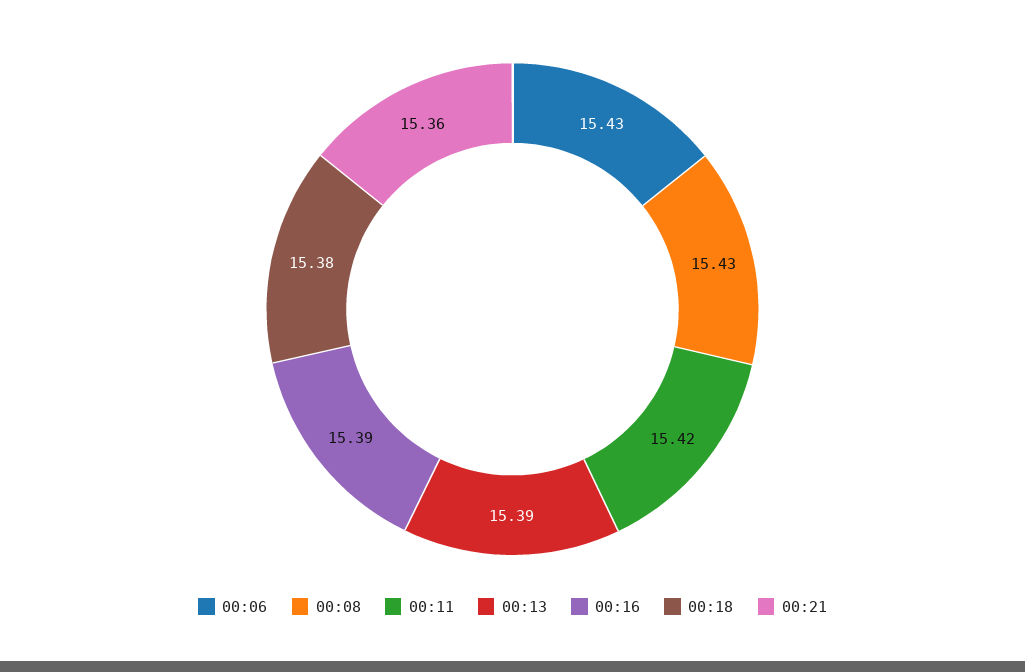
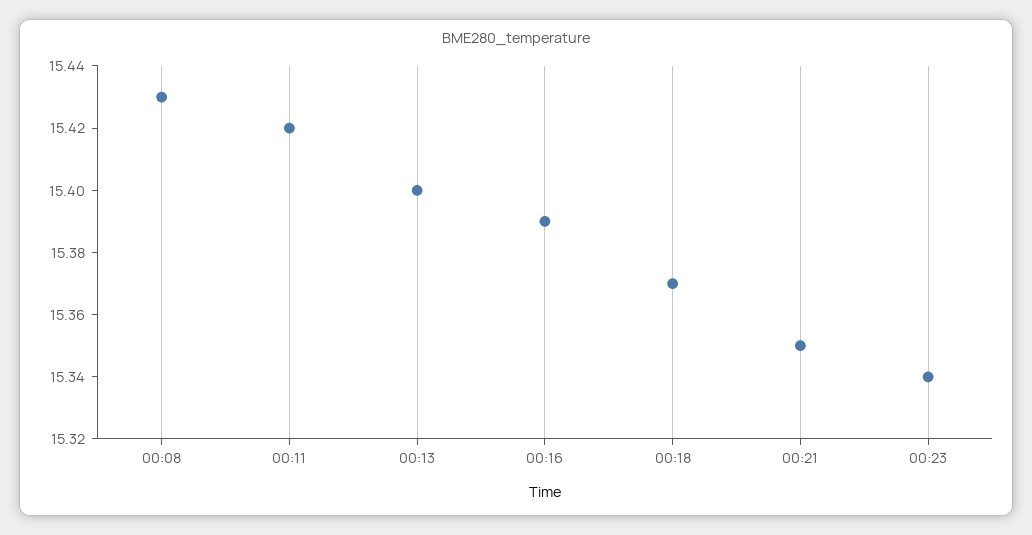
00:06: 15.43 -> none
00:13: 15.39 -> 15.4
00:18: 15.38 -> 15.37
00:21: 15.36 -> 15.35
00:23: none -> 15.34

